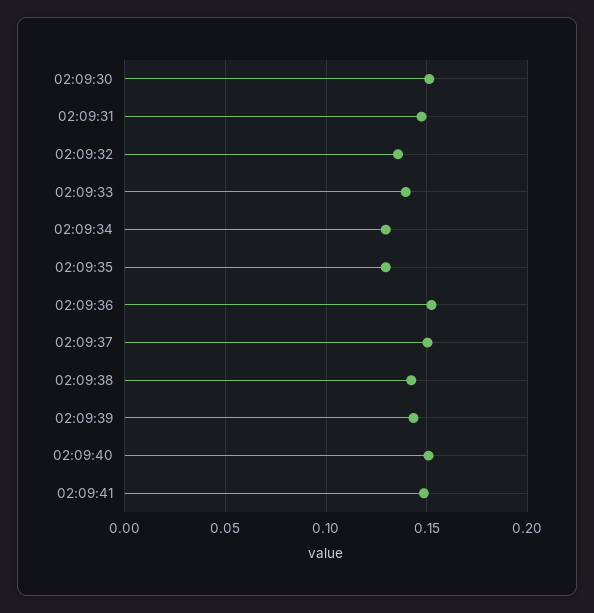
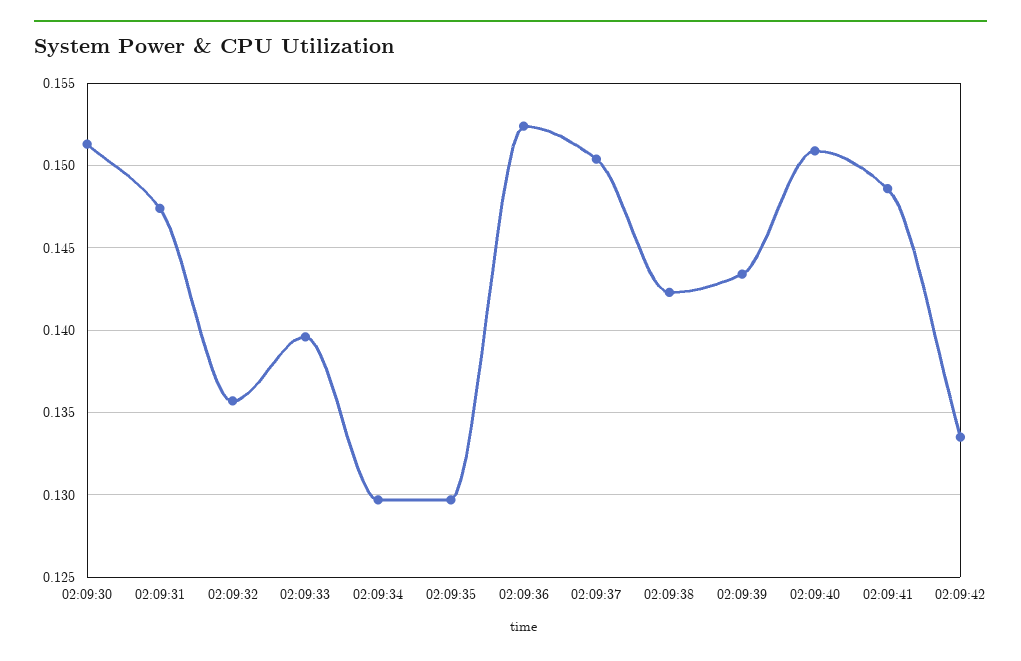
02:09:42: none -> 0.1335

